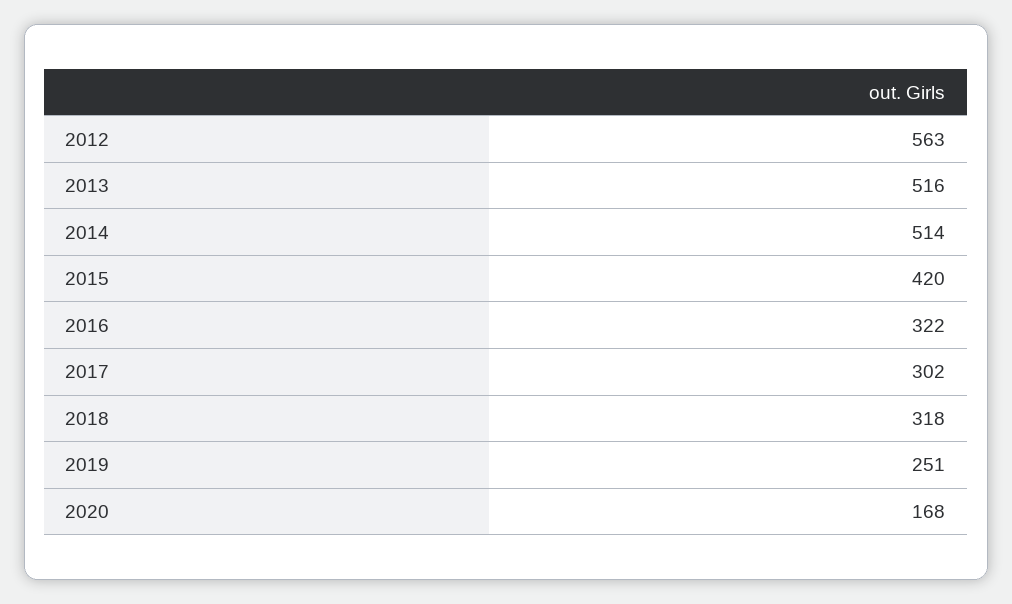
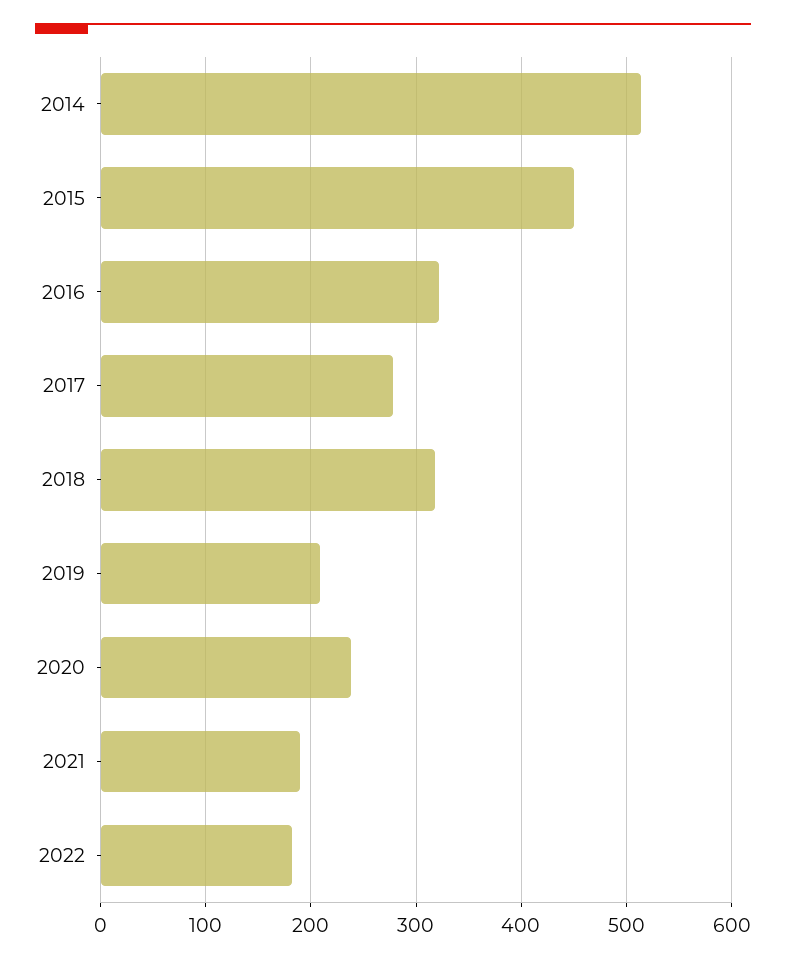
2012: 563 -> none
2013: 516 -> none
2015: 420 -> 450
2017: 302 -> 280
2019: 251 -> 210
2020: 168 -> 240
2021: none -> 190
2022: none -> 180

